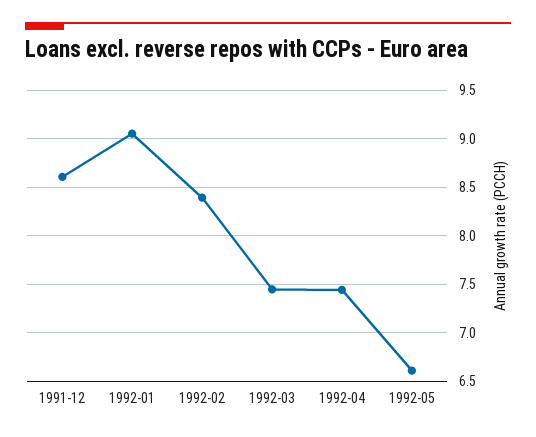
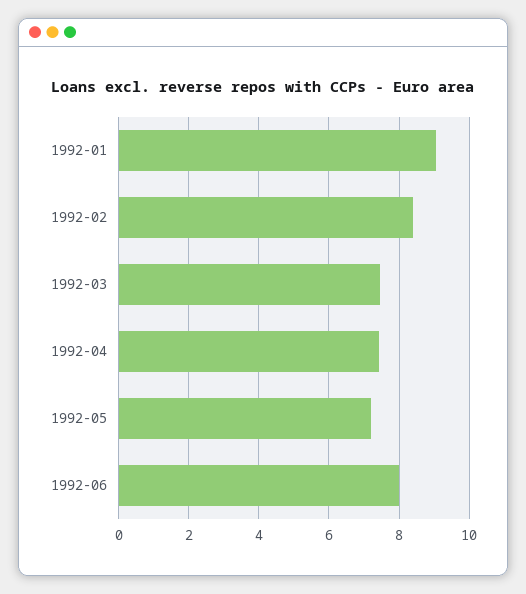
1991-12: 8.6 -> none
1992-05: 6.6 -> 7.2
1992-06: none -> 8

